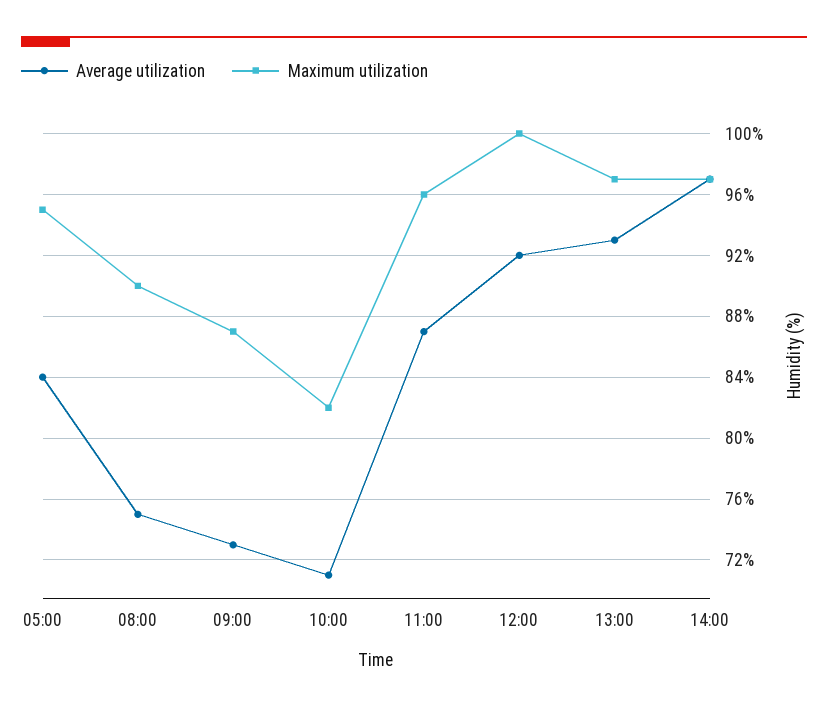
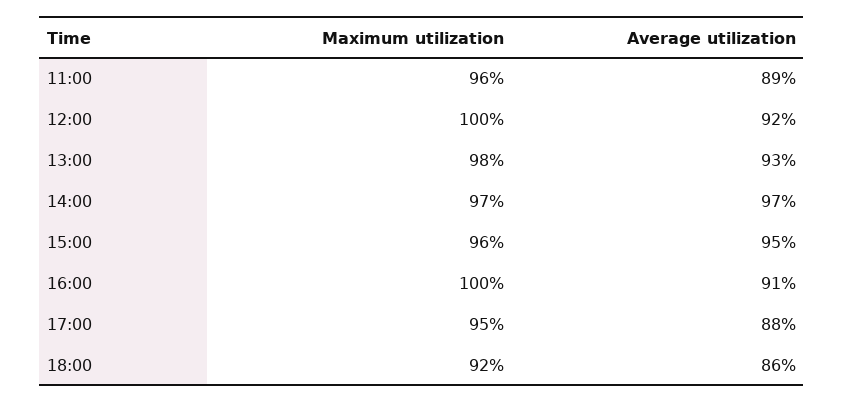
Average utilization, 05:00: 84 -> none
Maximum utilization, 05:00: 95 -> none
Average utilization, 08:00: 75 -> none
Maximum utilization, 08:00: 90 -> none
Average utilization, 09:00: 73 -> none
Maximum utilization, 09:00: 87 -> none
Average utilization, 10:00: 71 -> none
Maximum utilization, 10:00: 82 -> none
Average utilization, 11:00: 87 -> 89
Maximum utilization, 13:00: 97 -> 98
Maximum utilization, 15:00: none -> 96
Average utilization, 15:00: none -> 95
Maximum utilization, 16:00: none -> 100
Average utilization, 16:00: none -> 91
Maximum utilization, 17:00: none -> 95
Average utilization, 17:00: none -> 88
Maximum utilization, 18:00: none -> 92
Average utilization, 18:00: none -> 86

